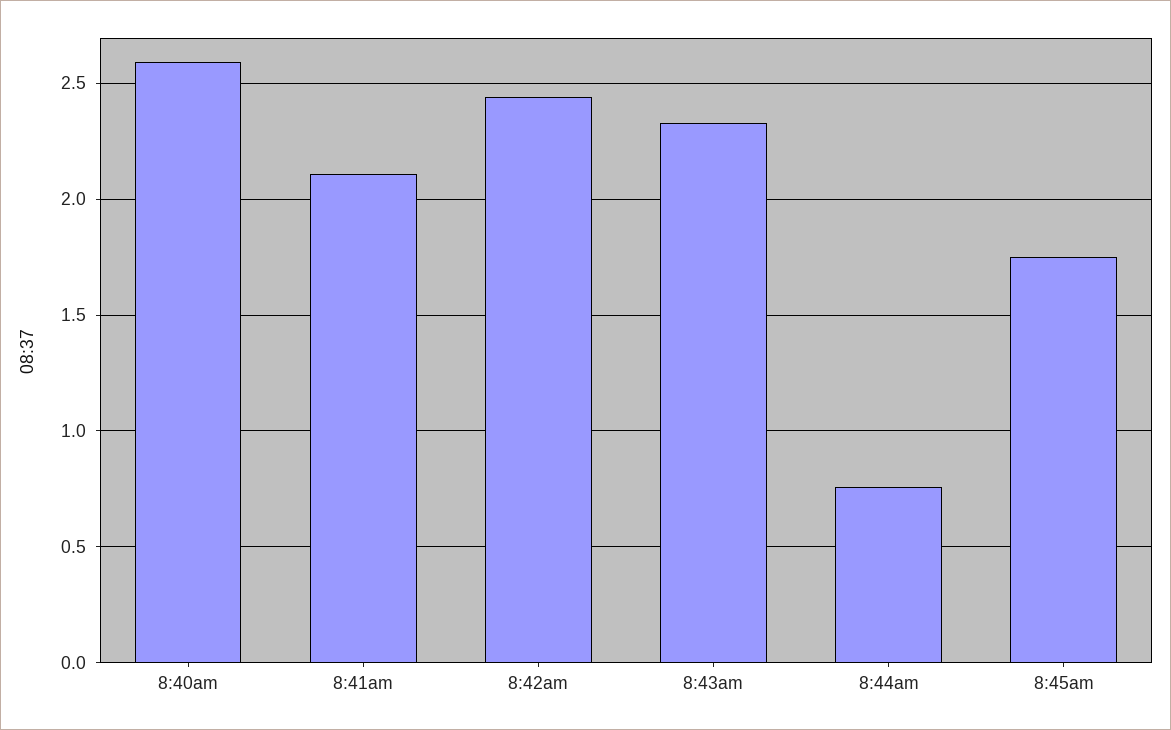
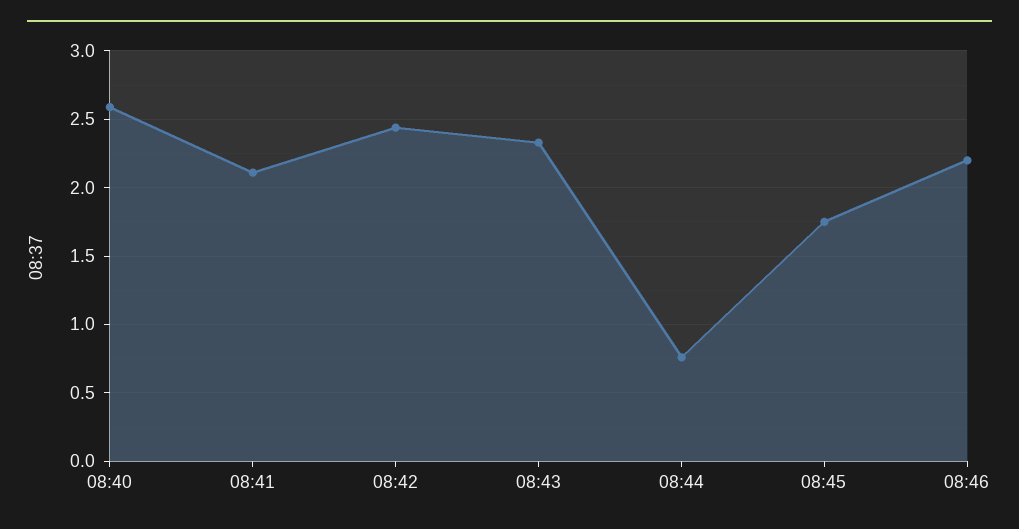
08:46: none -> 2.2

